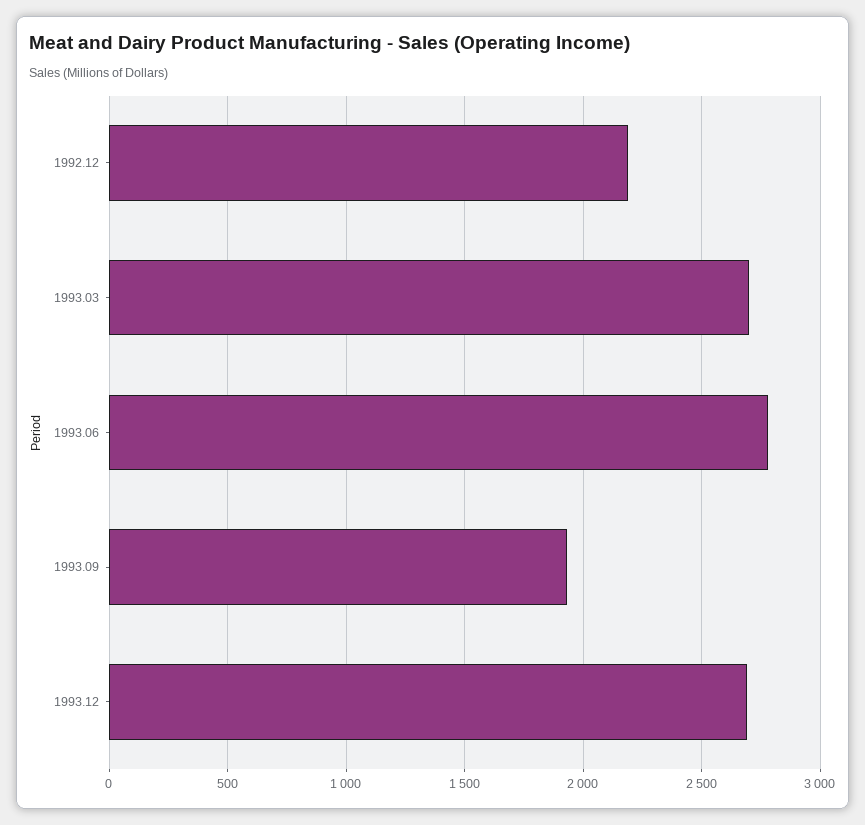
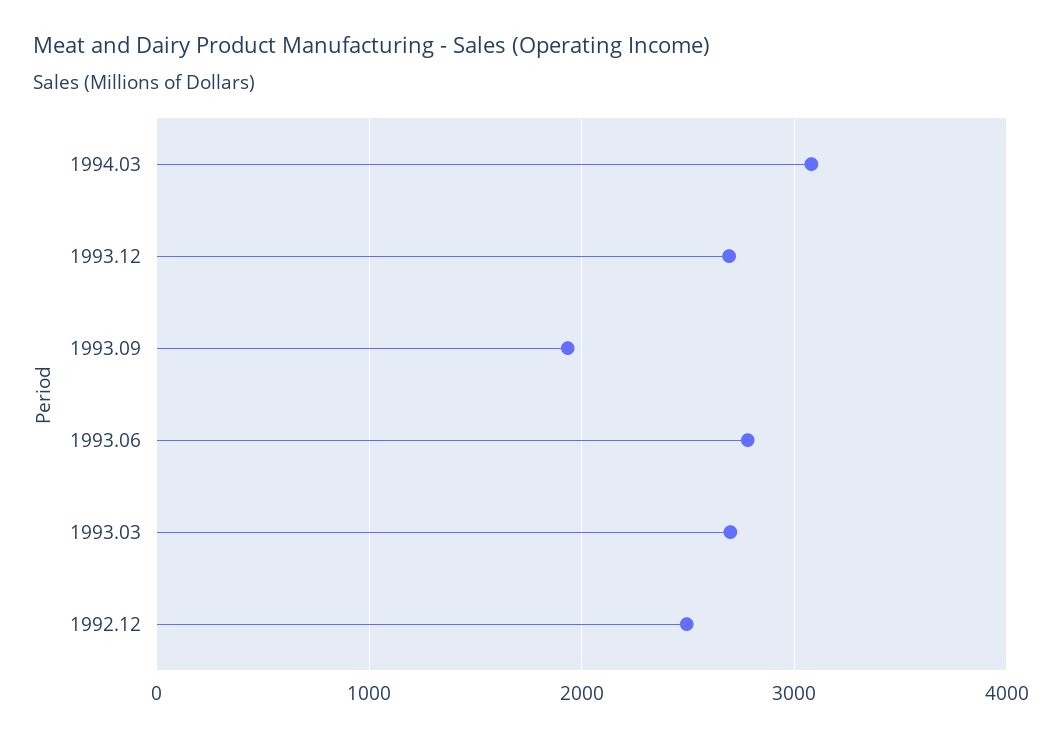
1992.12: 2200 -> 2500
1994.03: none -> 3100

